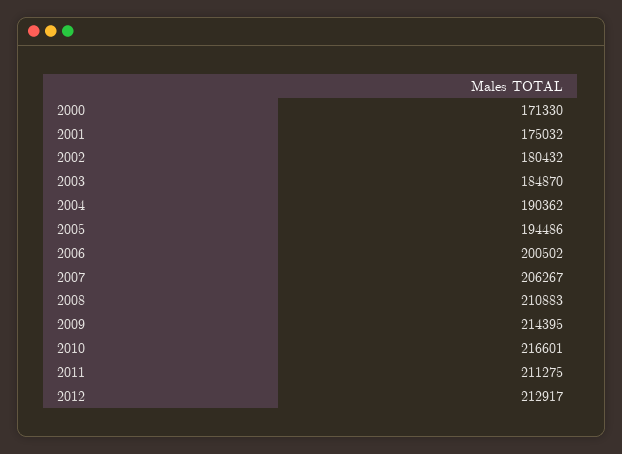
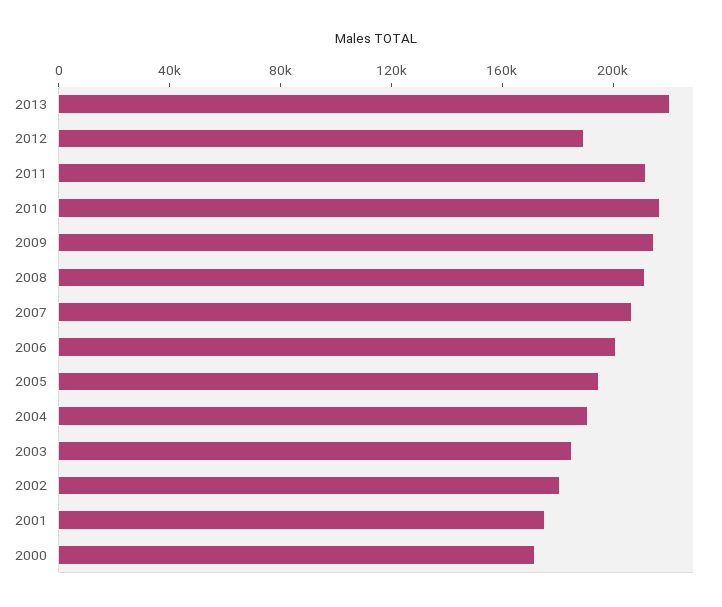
2012: 212917 -> 190000
2013: none -> 220000

